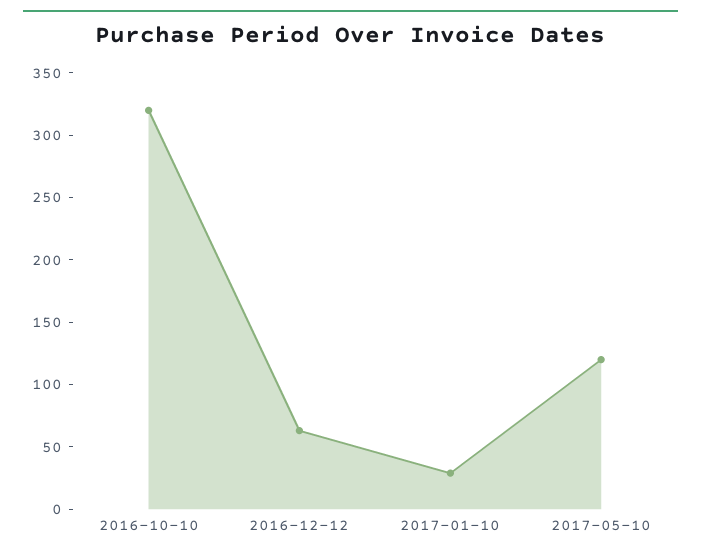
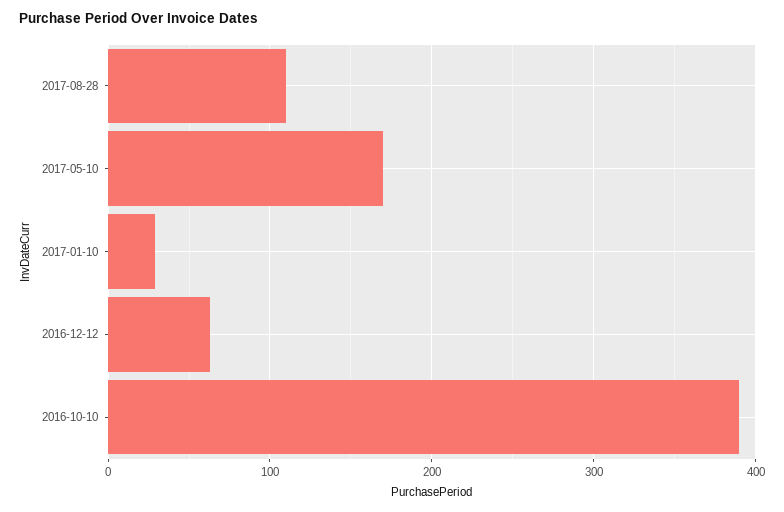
2016-10-10: 320 -> 390
2017-05-10: 120 -> 170
2017-08-28: none -> 110

